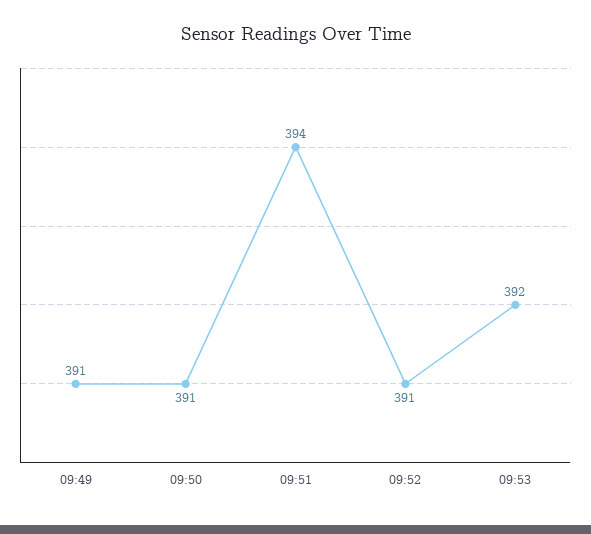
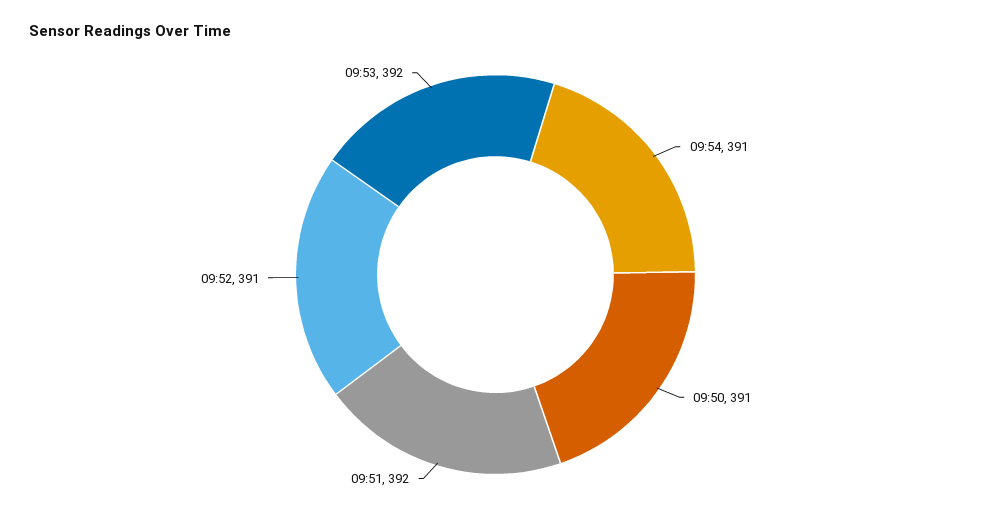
09:49: 391 -> none
09:51: 394 -> 392
09:54: none -> 391

